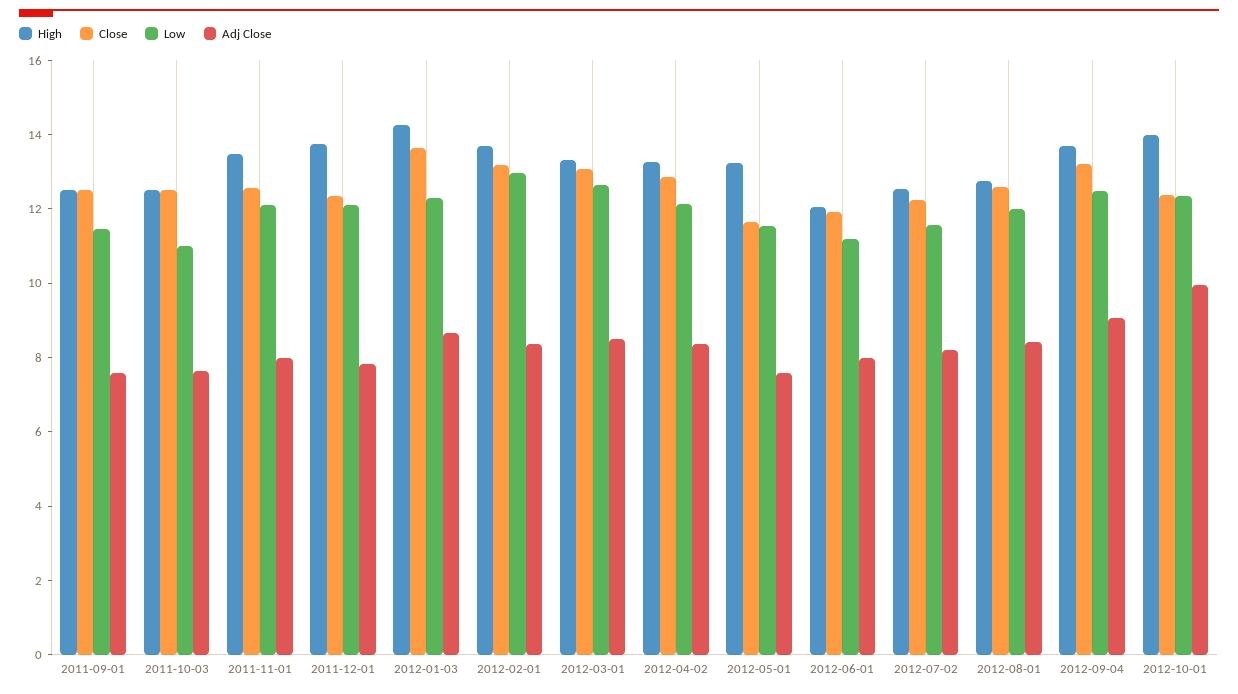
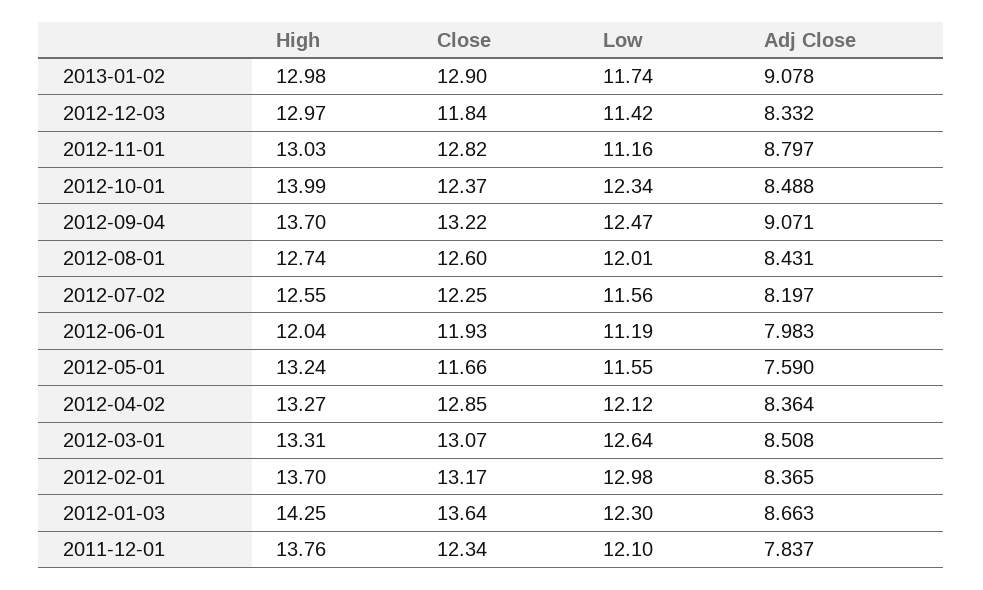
High, 2011-09-01: 12.5 -> none
Close, 2011-09-01: 12.5 -> none
Low, 2011-09-01: 11.5 -> none
Adj Close, 2011-09-01: 7.5 -> none
High, 2011-10-03: 12.5 -> none
Close, 2011-10-03: 12.5 -> none
Low, 2011-10-03: 11 -> none
Adj Close, 2011-10-03: 7.5 -> none
High, 2011-11-01: 13.5 -> none
Close, 2011-11-01: 12.5 -> none
Low, 2011-11-01: 12 -> none
Adj Close, 2011-11-01: 8 -> none
Adj Close, 2012-10-01: 10 -> 8.488
High, 2013-01-02: none -> 12.98
Close, 2013-01-02: none -> 12.9
Low, 2013-01-02: none -> 11.74
Adj Close, 2013-01-02: none -> 9.078
High, 2012-12-03: none -> 12.97
Close, 2012-12-03: none -> 11.84
Low, 2012-12-03: none -> 11.42
Adj Close, 2012-12-03: none -> 8.332
High, 2012-11-01: none -> 13.03
Close, 2012-11-01: none -> 12.82
Low, 2012-11-01: none -> 11.16
Adj Close, 2012-11-01: none -> 8.797

